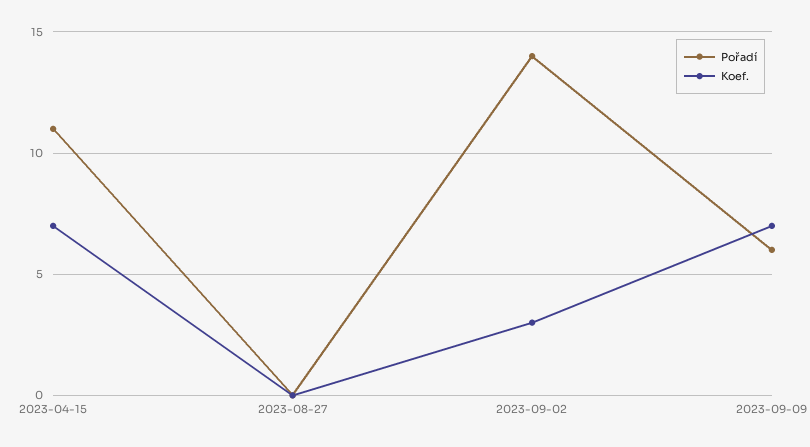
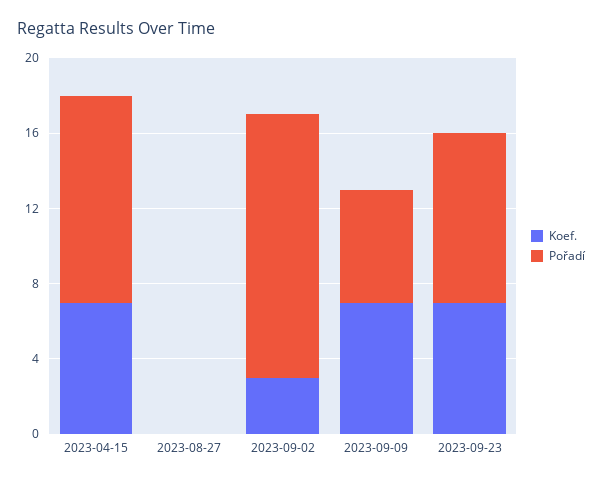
Koef., 2023-09-23: none -> 7
Pořadí, 2023-09-23: none -> 9

